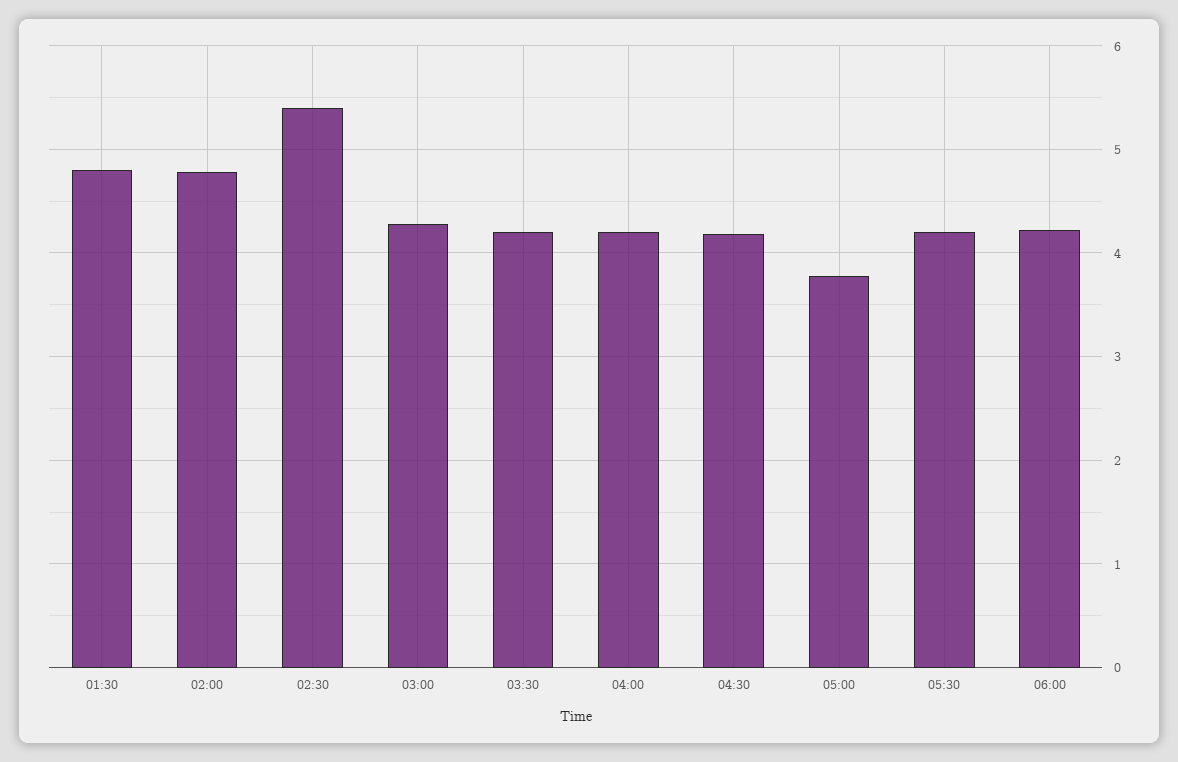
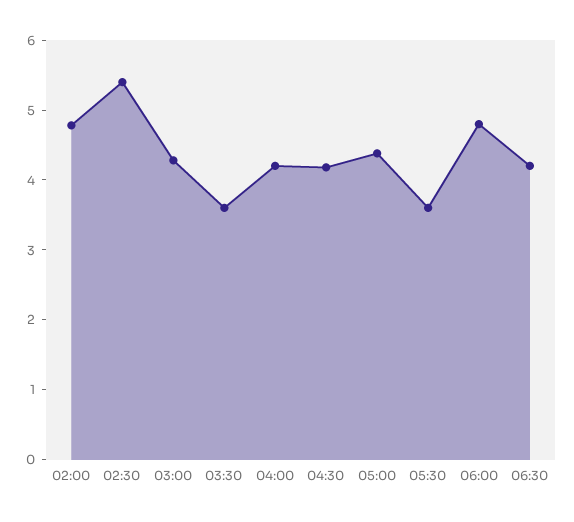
01:30: 4.8 -> none
03:30: 4.2 -> 3.6
05:00: 3.8 -> 4.4
05:30: 4.2 -> 3.6
06:00: 4.2 -> 4.8
06:30: none -> 4.2

